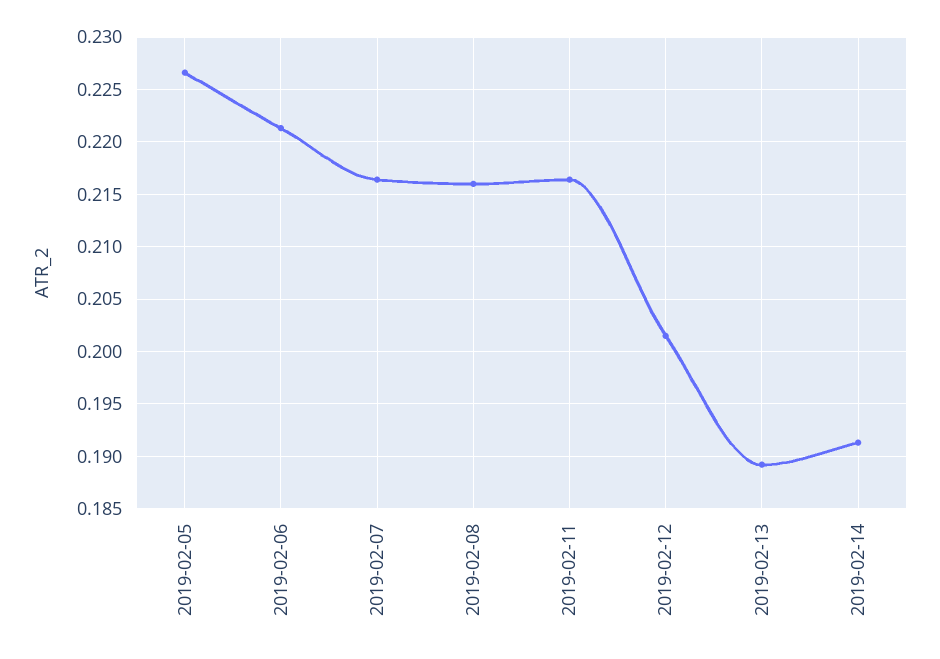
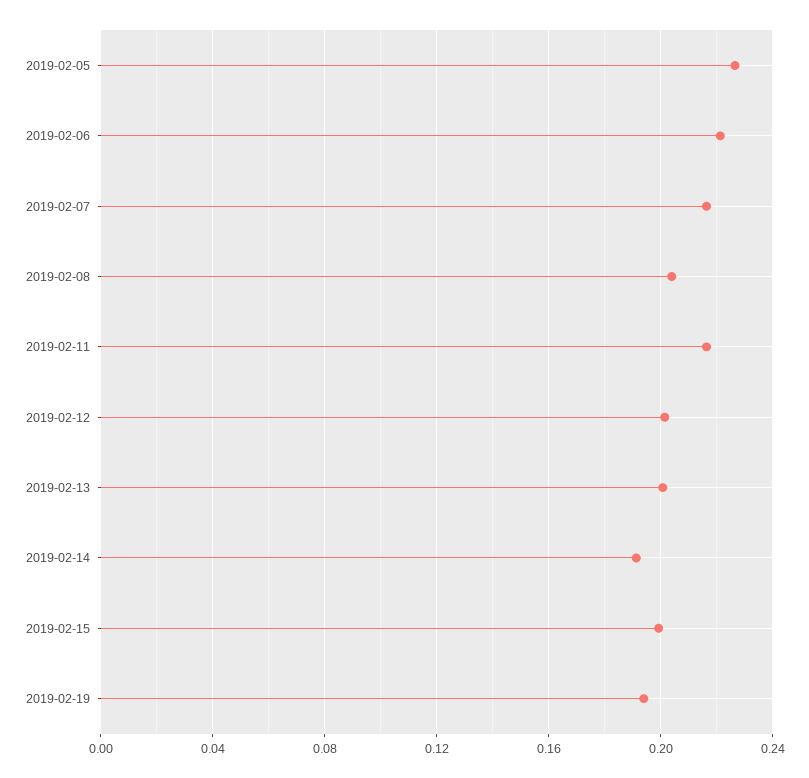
2019-02-08: 0.216 -> 0.205
2019-02-13: 0.189 -> 0.2
2019-02-15: none -> 0.2
2019-02-19: none -> 0.195

